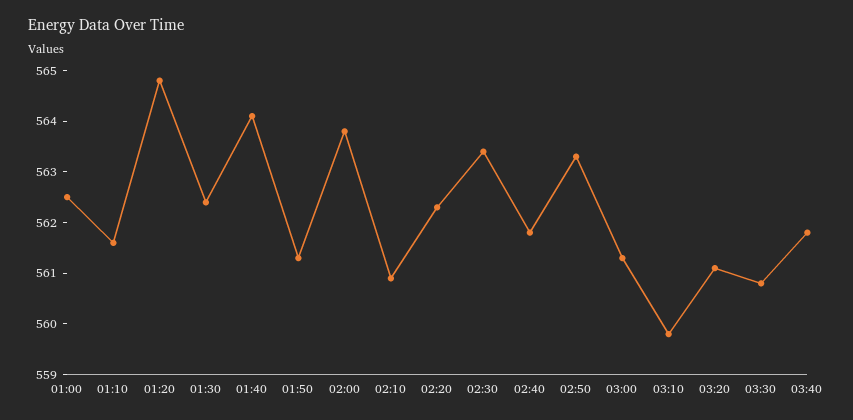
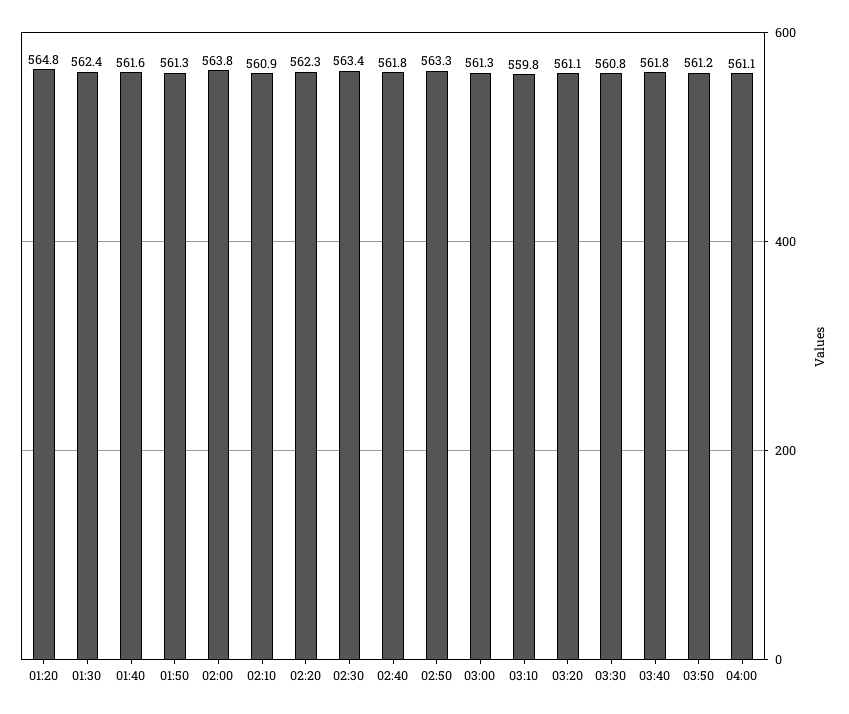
01:00: 562.5 -> none
01:10: 561.5 -> none
01:40: 564 -> 561.6
03:50: none -> 561.2
04:00: none -> 561.1

